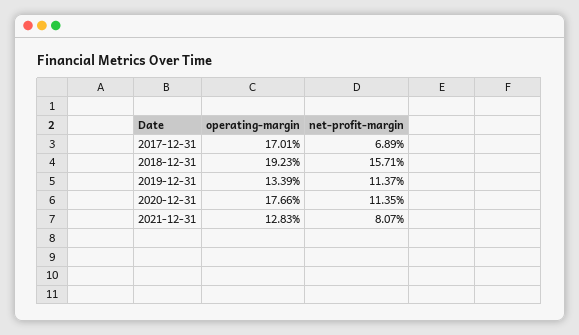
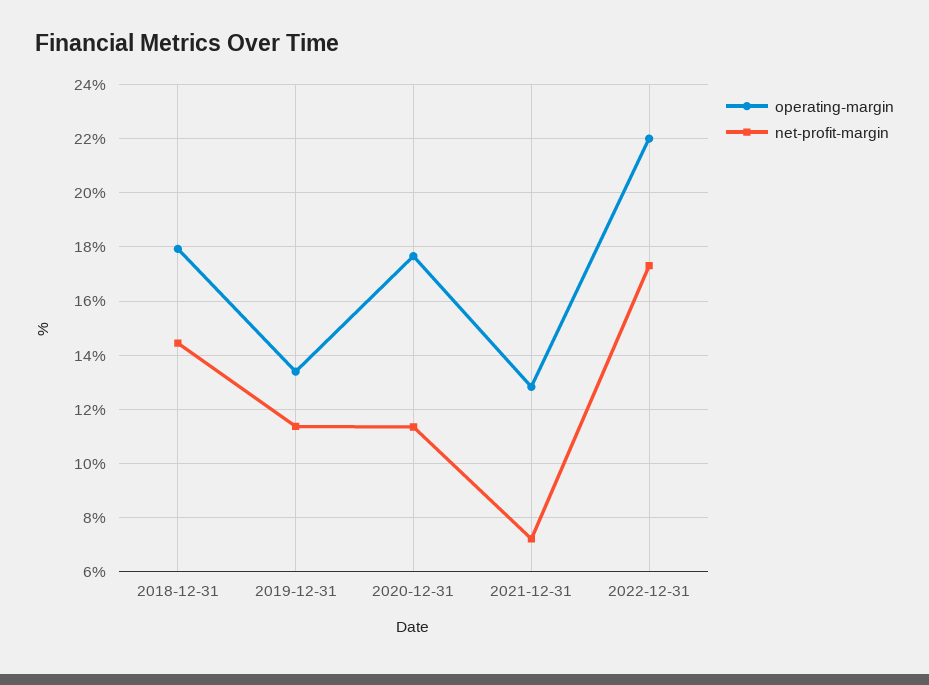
operating-margin, 2017-12-31: 17.01 -> none
net-profit-margin, 2017-12-31: 6.89 -> none
operating-margin, 2018-12-31: 19.23 -> 18
net-profit-margin, 2018-12-31: 15.71 -> 14.5
net-profit-margin, 2021-12-31: 8.07 -> 7.25
operating-margin, 2022-12-31: none -> 22
net-profit-margin, 2022-12-31: none -> 17.25

